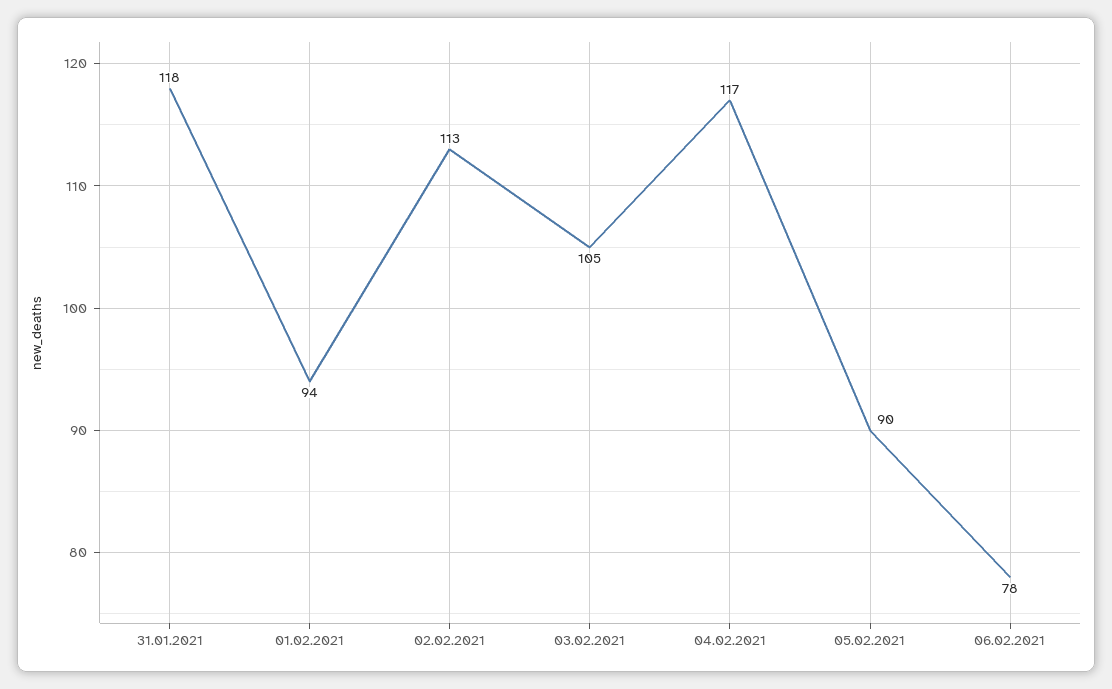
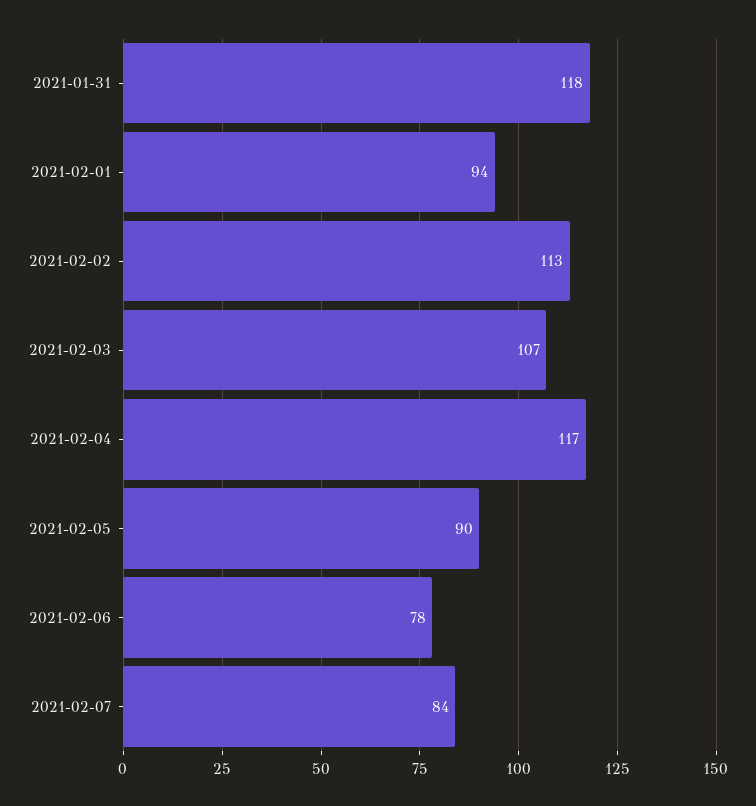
03.02.2021: 105 -> 107
2021-02-07: none -> 84

